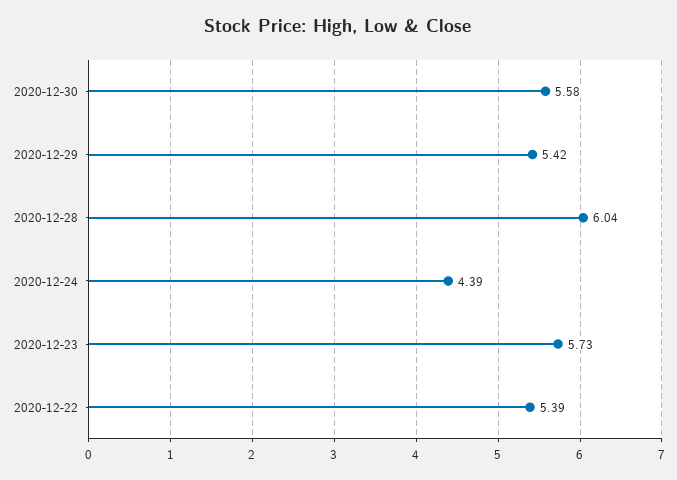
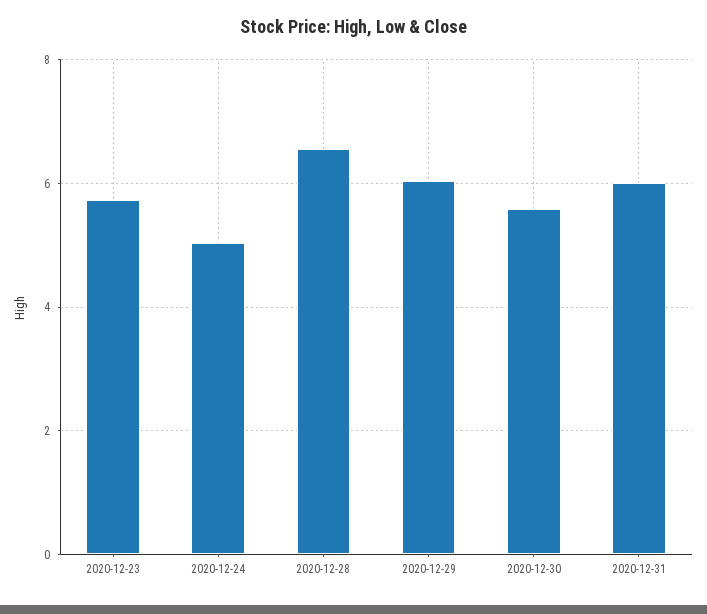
2020-12-29: 5.42 -> 6
2020-12-28: 6.04 -> 6.6
2020-12-24: 4.39 -> 5
2020-12-22: 5.39 -> none
2020-12-31: none -> 6

